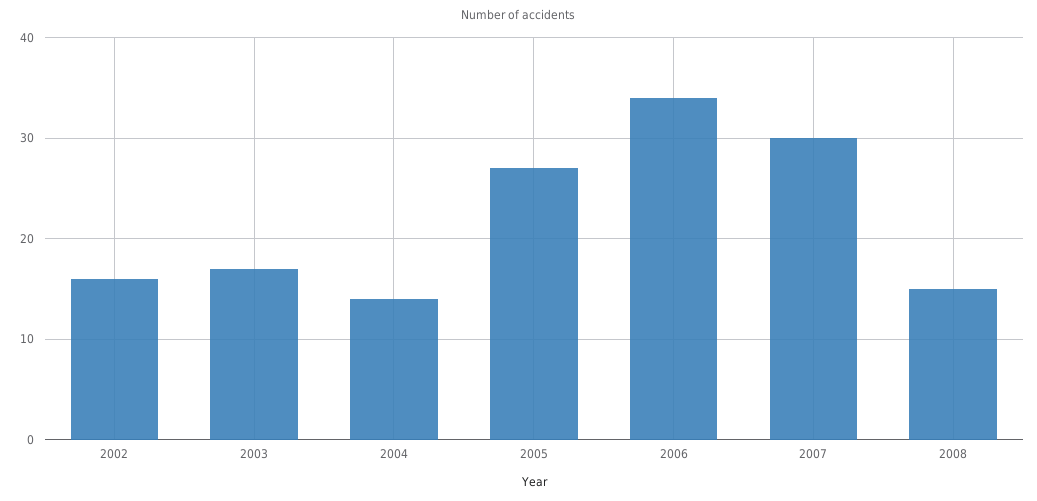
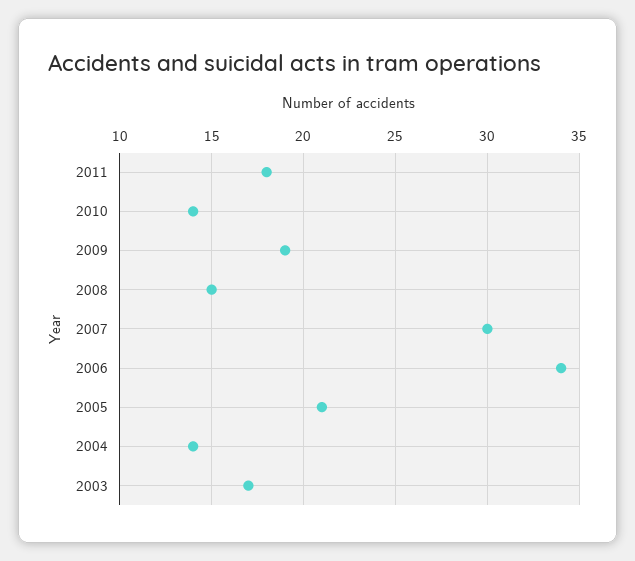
2002: 16 -> none
2005: 27 -> 21
2011: none -> 18
2010: none -> 14
2009: none -> 19

